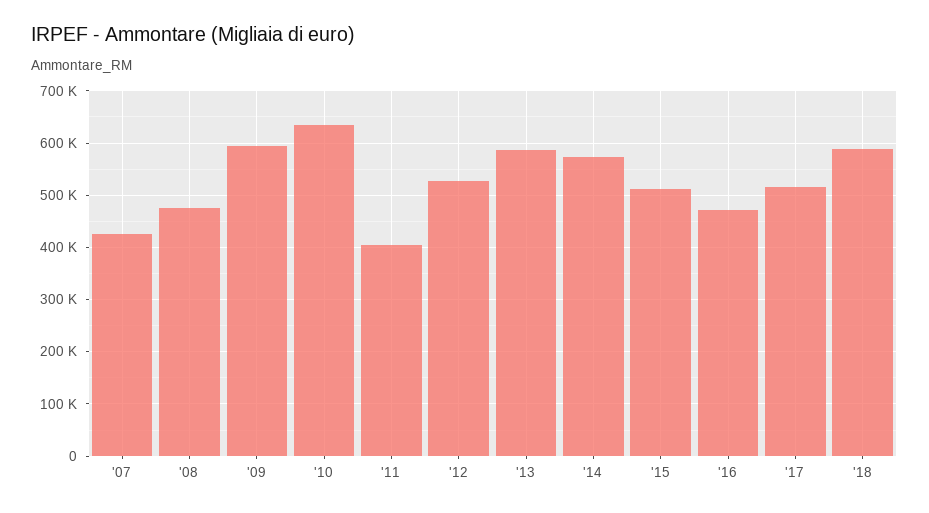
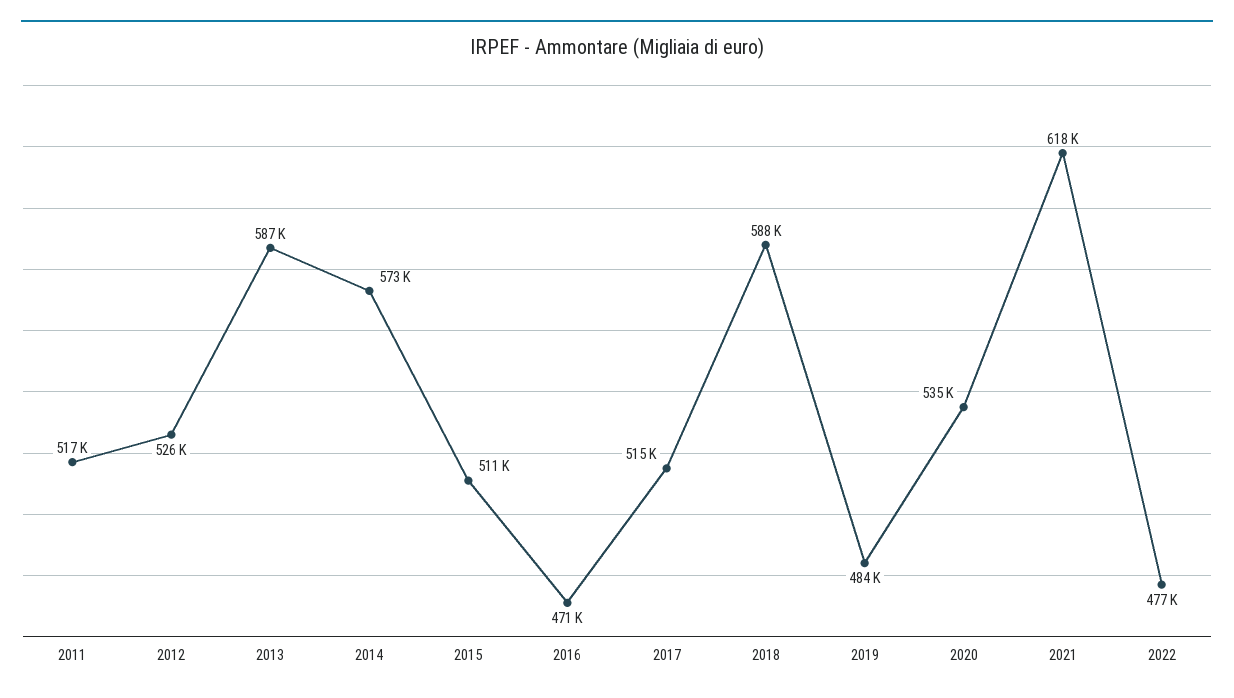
'07: 420000 -> none
'08: 480000 -> none
'09: 600000 -> none
'10: 640000 -> none
'11: 400000 -> 517000
2019: none -> 484000
2020: none -> 535000
2021: none -> 618000
2022: none -> 477000

